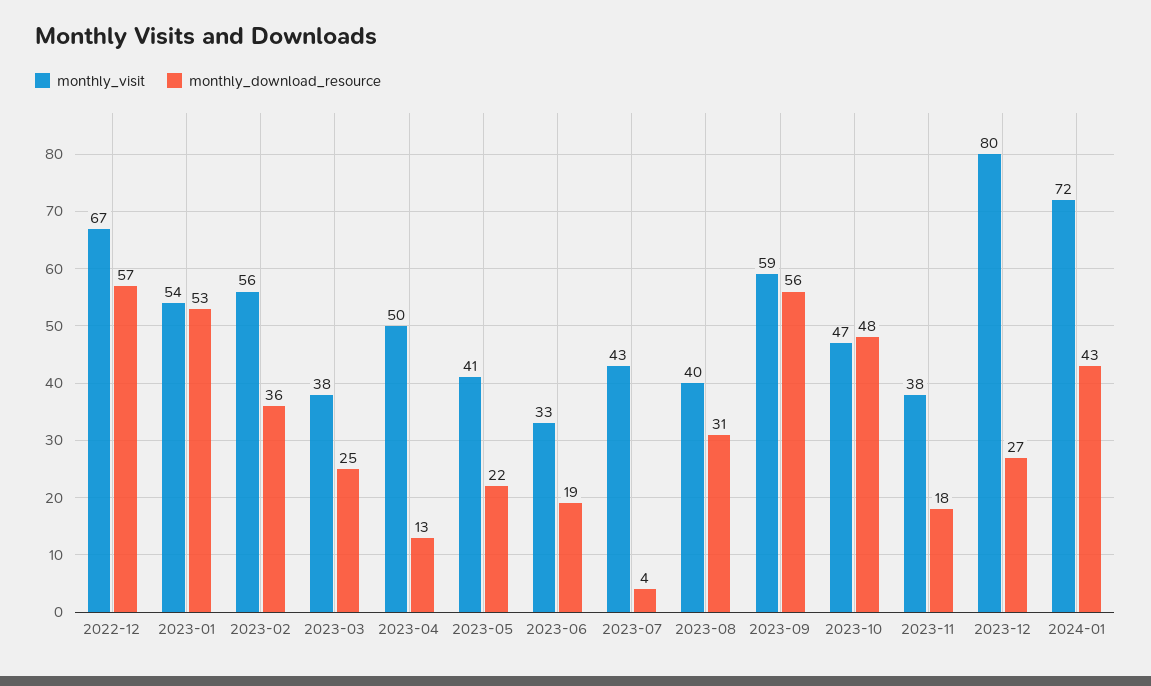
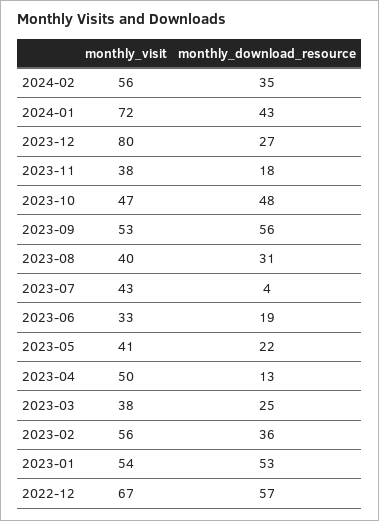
monthly_visit, 2023-09: 59 -> 53
monthly_visit, 2024-02: none -> 56
monthly_download_resource, 2024-02: none -> 35

